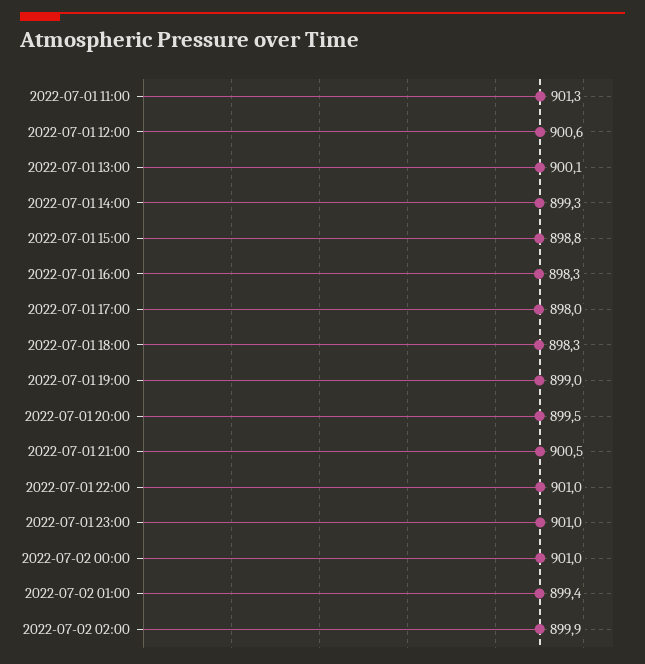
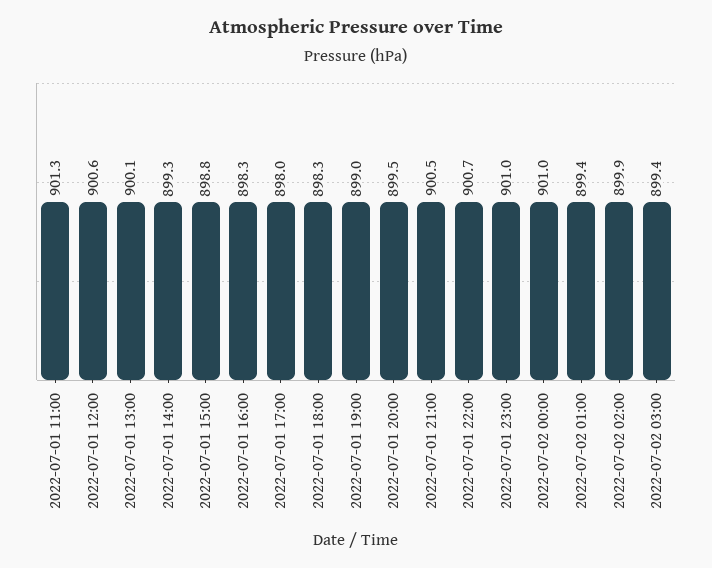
2022-07-01 22:00: 901 -> 900.7
2022-07-02 03:00: none -> 899.4

